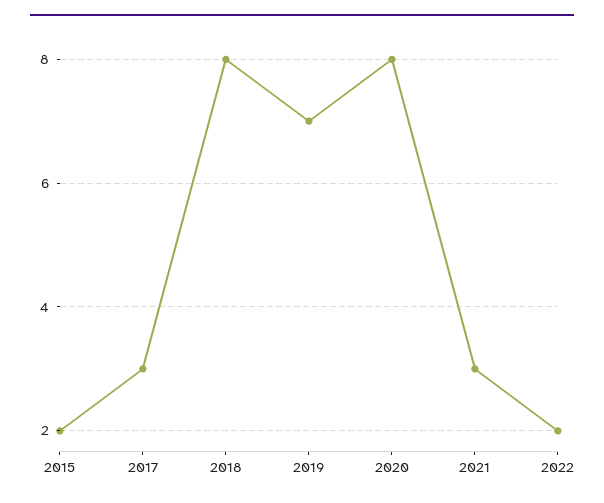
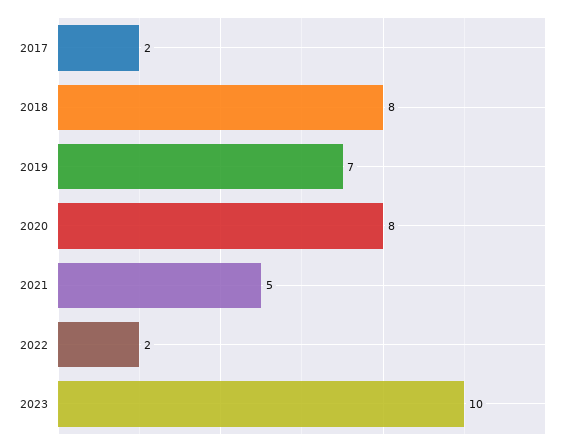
2015: 2 -> none
2017: 3 -> 2
2021: 3 -> 5
2023: none -> 10

